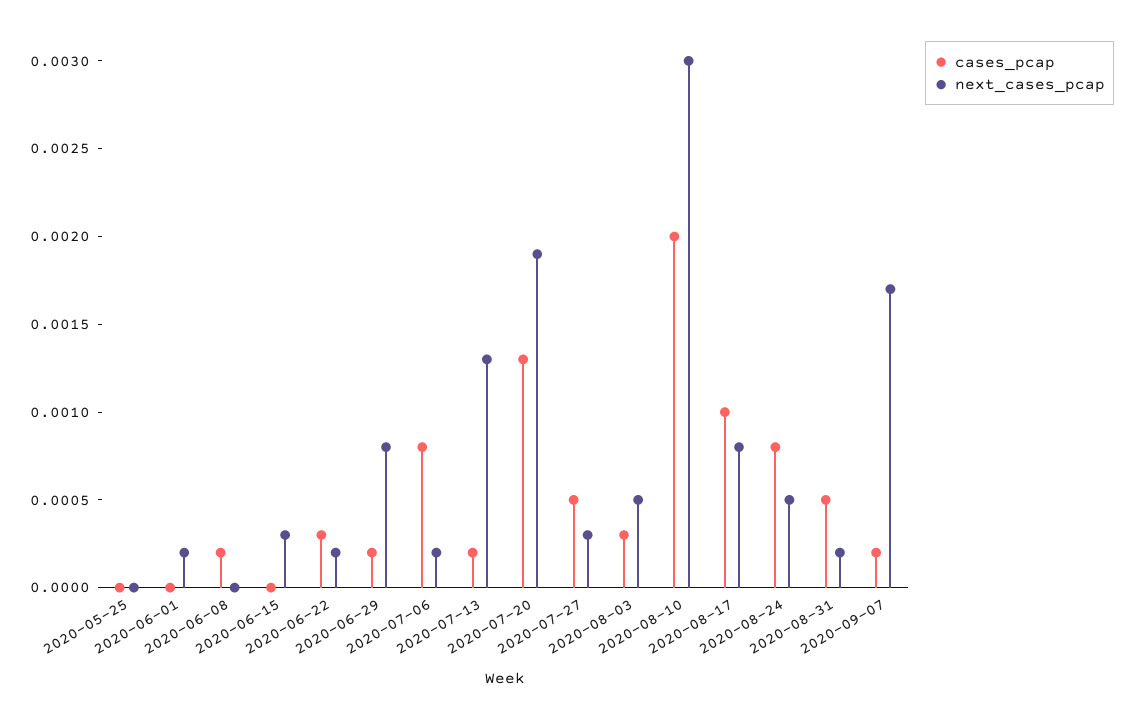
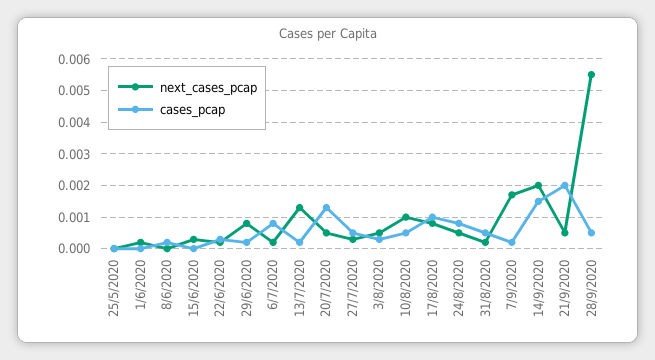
next_cases_pcap, 2020-07-20: 0.0019 -> 0.0005
cases_pcap, 2020-08-10: 0.002 -> 0.0005
next_cases_pcap, 2020-08-10: 0.003 -> 0.001
next_cases_pcap, 14/9/2020: none -> 0.002
cases_pcap, 14/9/2020: none -> 0.0015
next_cases_pcap, 21/9/2020: none -> 0.0005
cases_pcap, 21/9/2020: none -> 0.002
next_cases_pcap, 28/9/2020: none -> 0.0055
cases_pcap, 28/9/2020: none -> 0.0005

